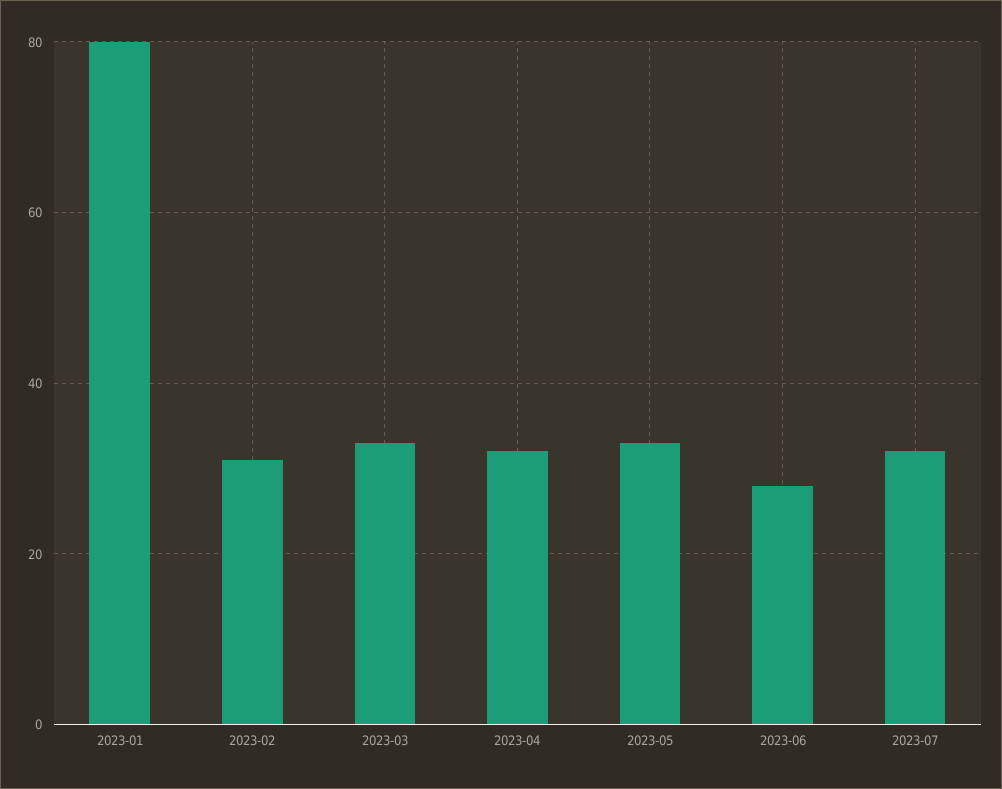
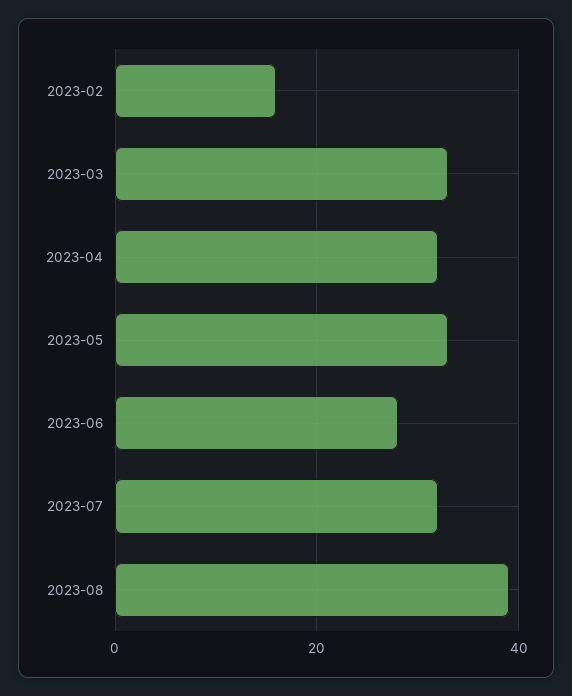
2023-01: 80 -> none
2023-02: 30 -> 15
2023-08: none -> 40

